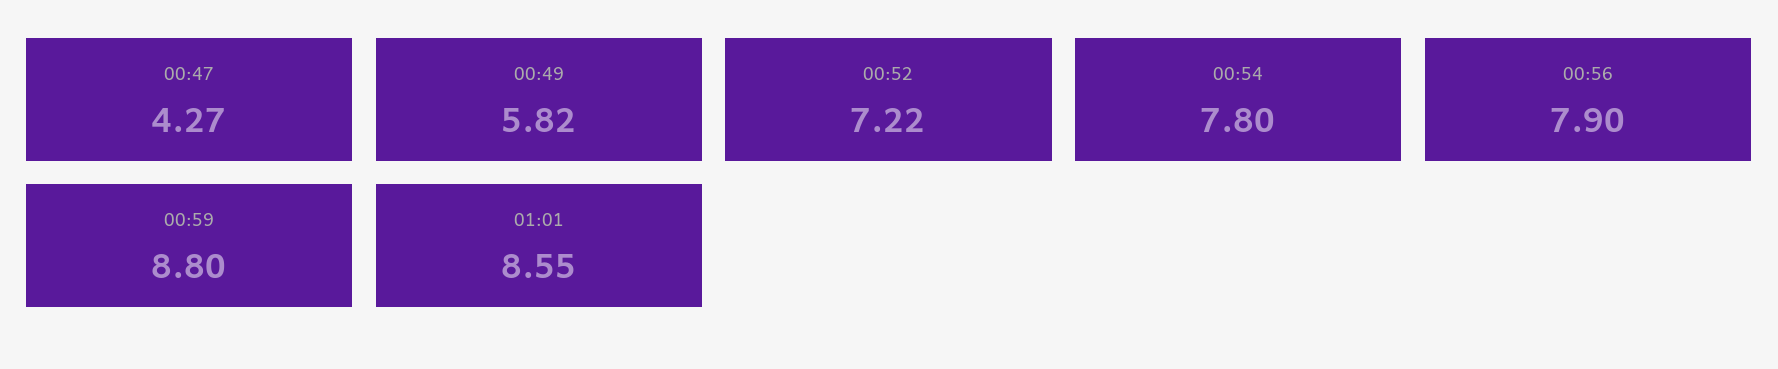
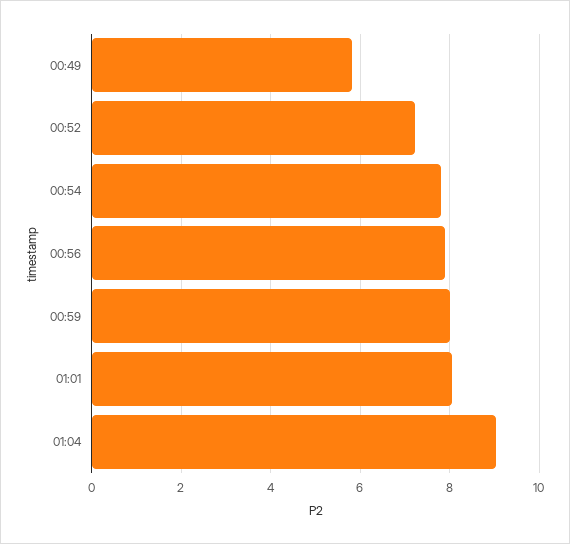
00:47: 4.27 -> none
00:59: 8.8 -> 8
01:01: 8.55 -> 8
01:04: none -> 9

